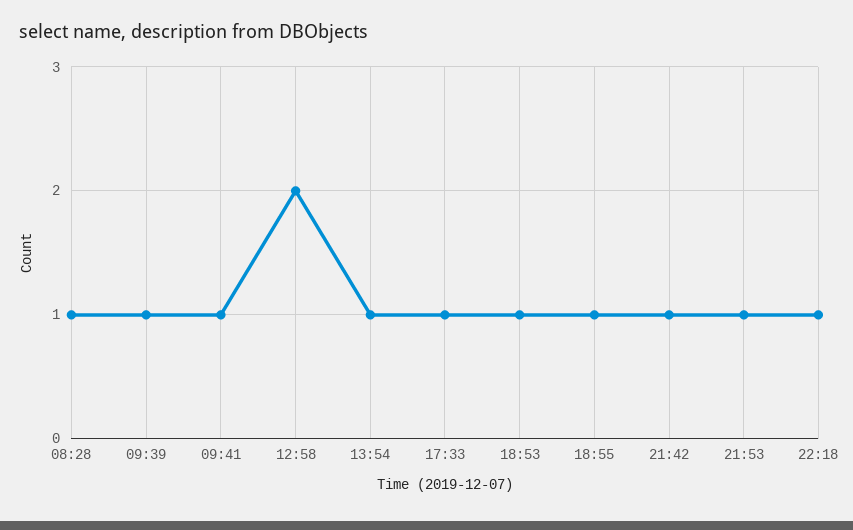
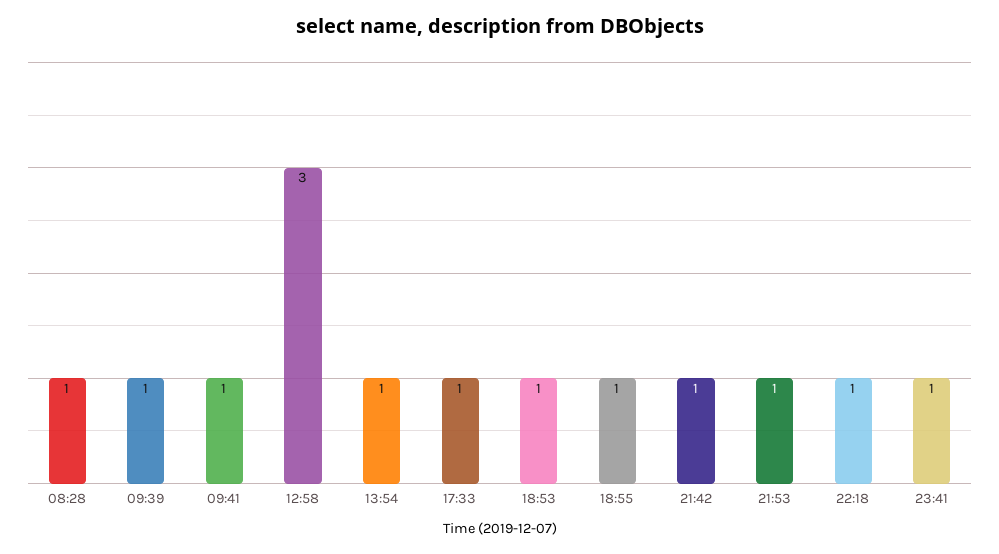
12:58: 2 -> 3
23:41: none -> 1

